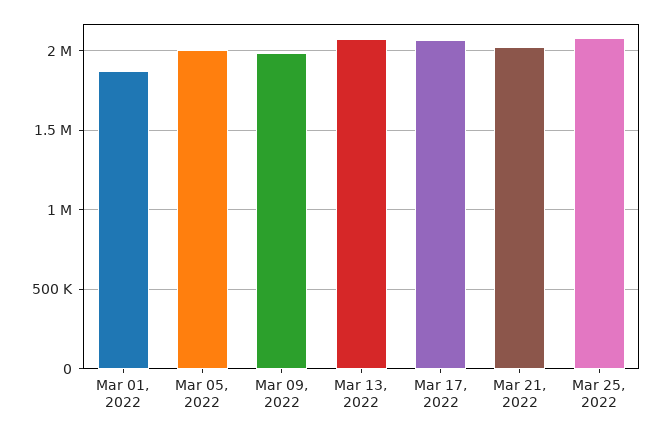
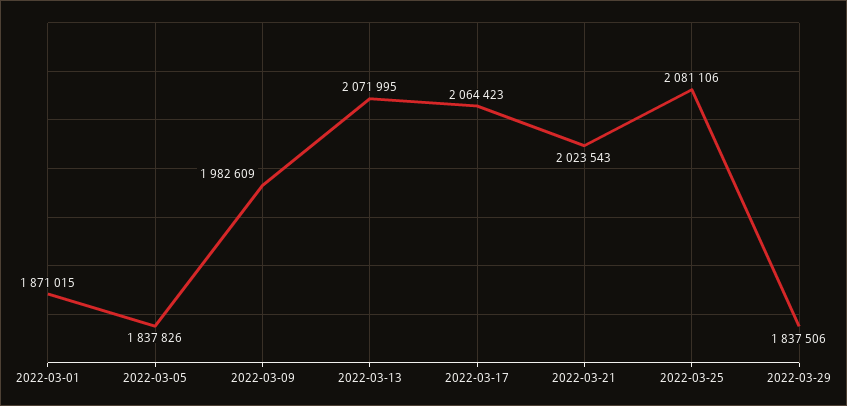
Mar 05, 2022: 2000000 -> 1837826
2022-03-29: none -> 1837506

